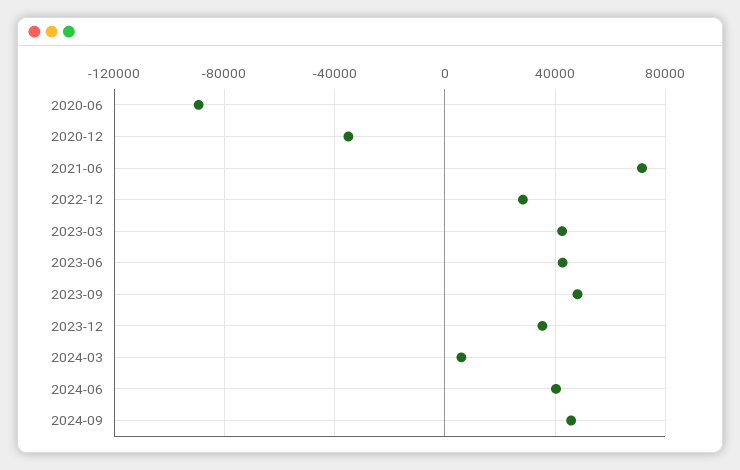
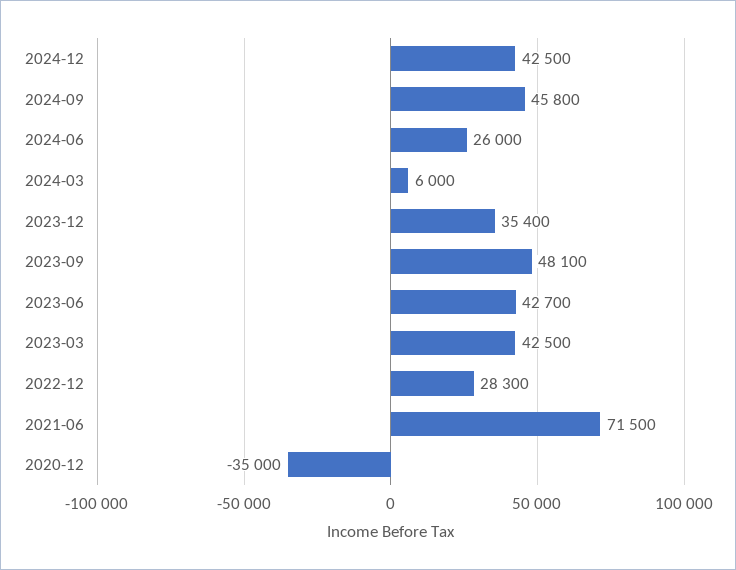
2020-06: -90000 -> none
2024-06: 40000 -> 26000
2024-12: none -> 42500

